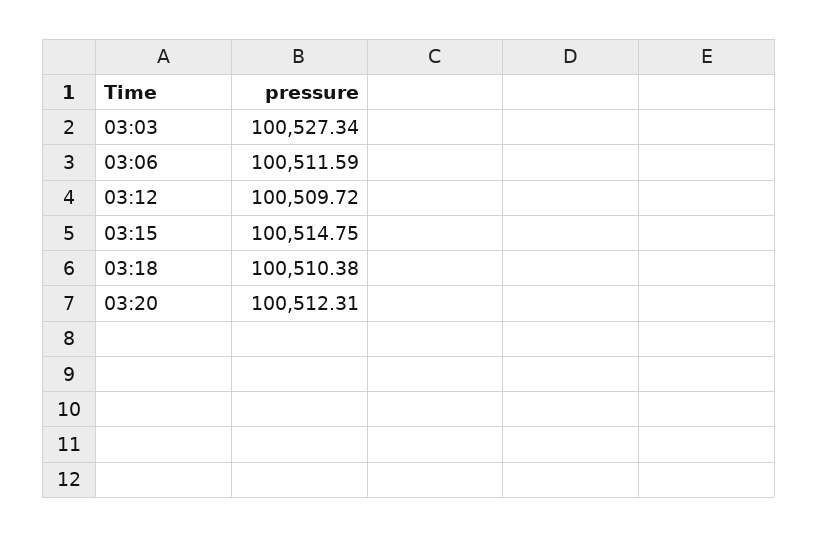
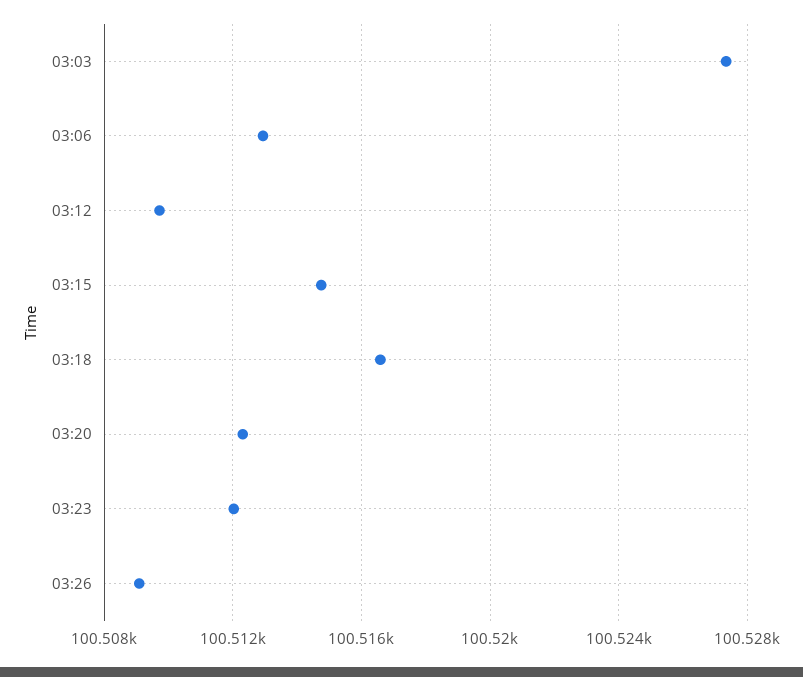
03:06: 100511.59 -> 100513
03:18: 100510.38 -> 100516.5
03:23: none -> 100512
03:26: none -> 100509

